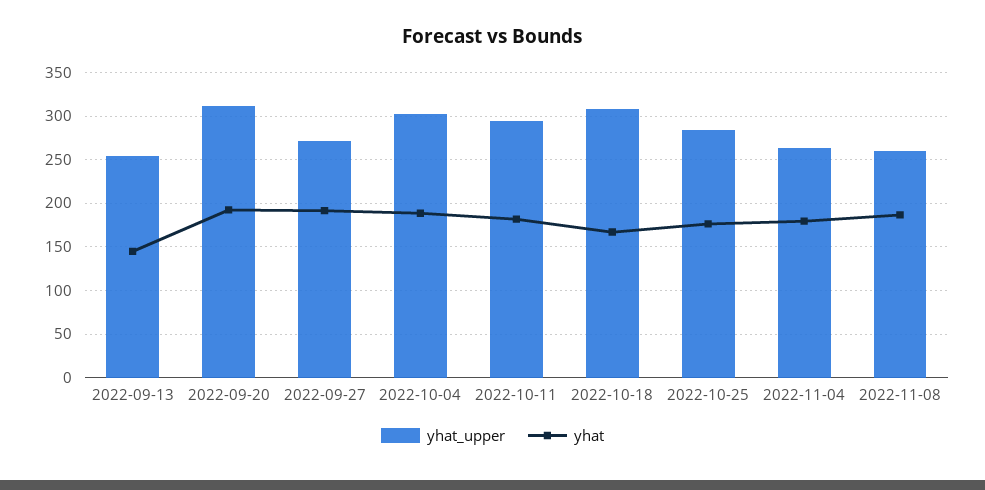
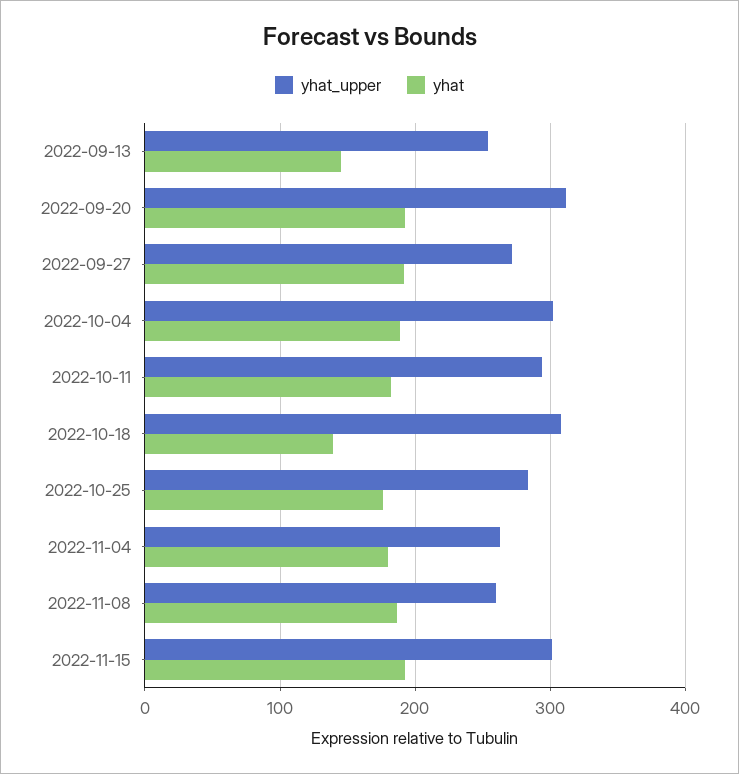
yhat, 2022-10-18: 170 -> 140
yhat_upper, 2022-11-15: none -> 300
yhat, 2022-11-15: none -> 190

